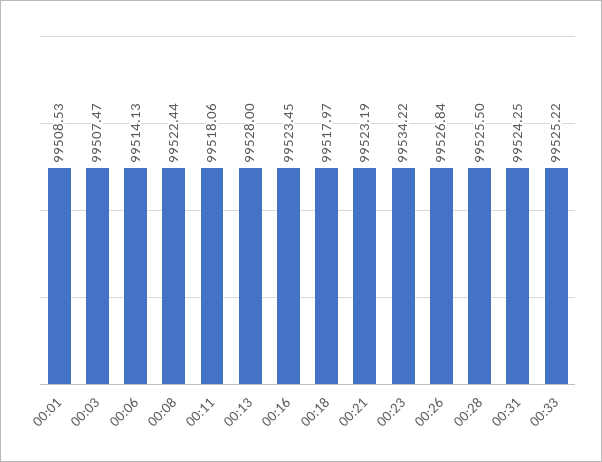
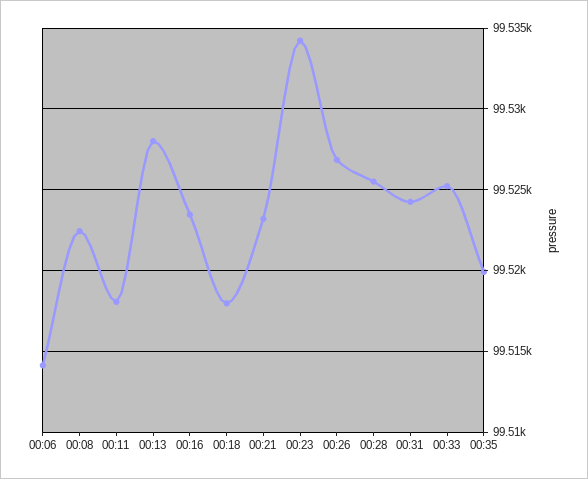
00:01: 99508.53 -> none
00:03: 99507.47 -> none
00:35: none -> 99520

